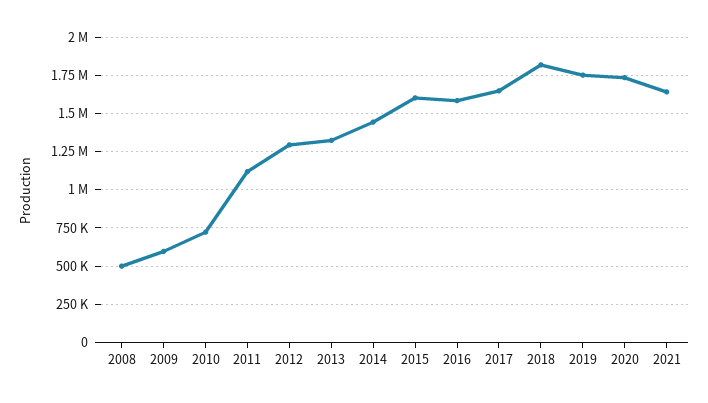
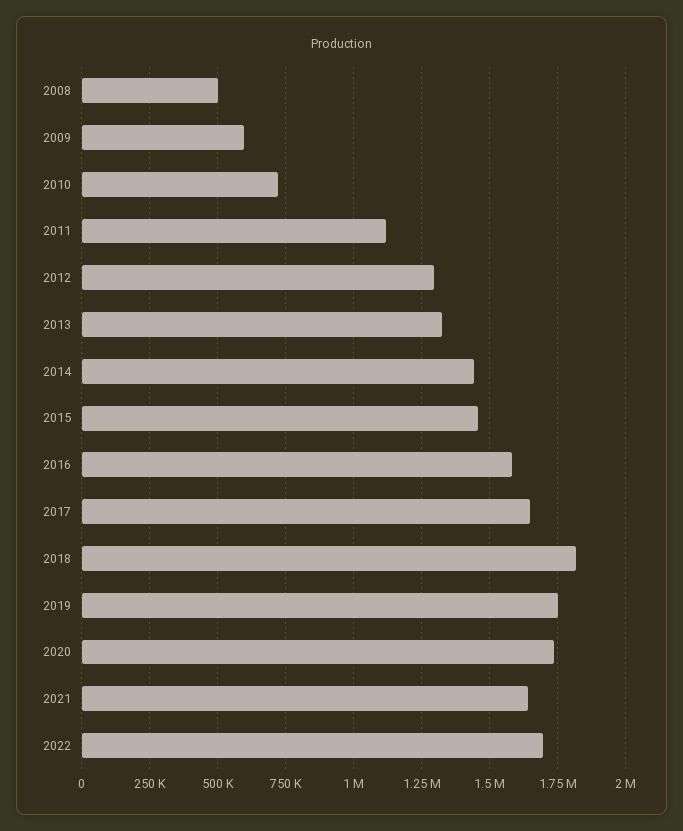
2015: 1600000 -> 1450000
2022: none -> 1700000

